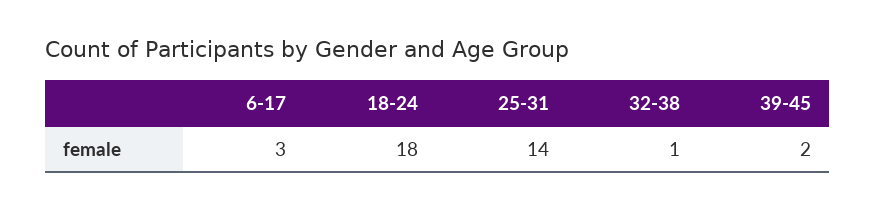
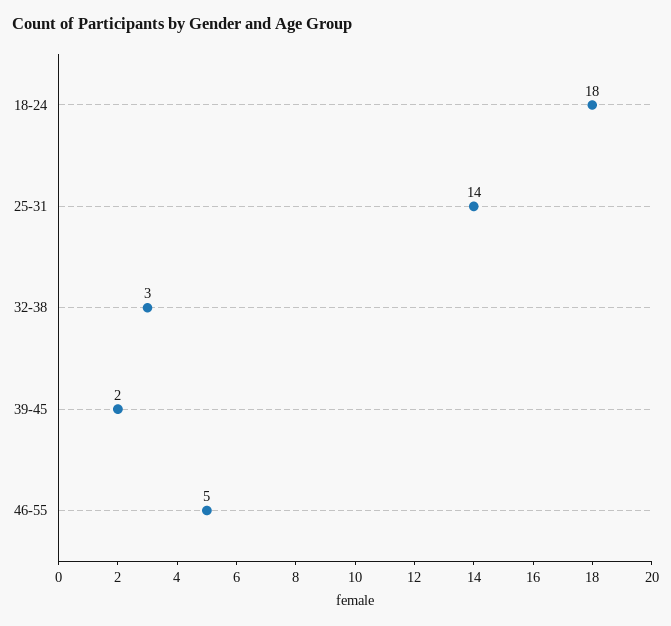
6-17: 3 -> none
32-38: 1 -> 3
46-55: none -> 5

